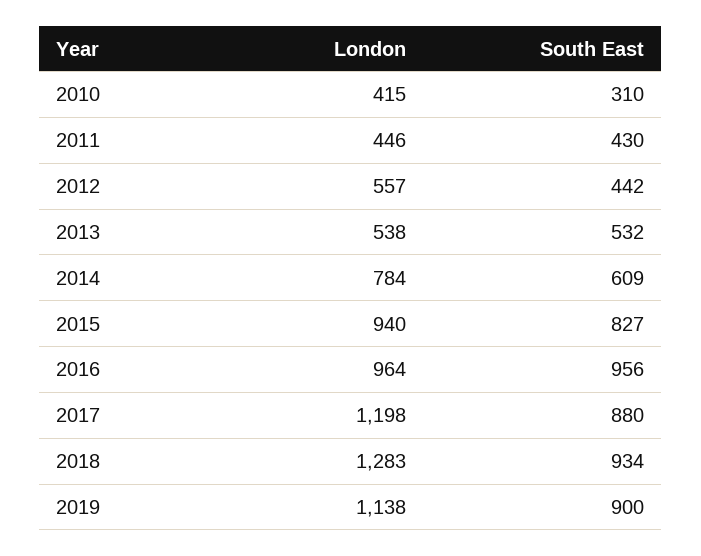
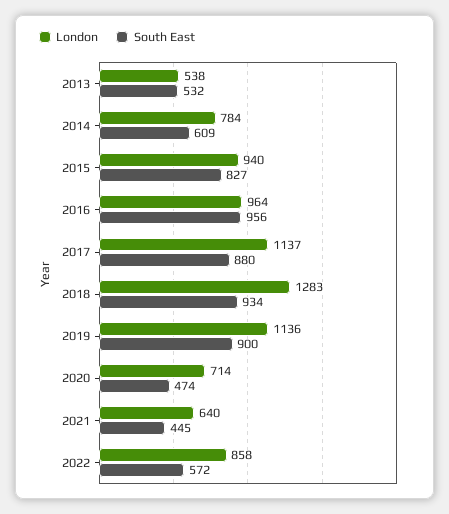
London, 2010: 415 -> none
South East, 2010: 310 -> none
London, 2011: 446 -> none
South East, 2011: 430 -> none
London, 2012: 557 -> none
South East, 2012: 442 -> none
London, 2017: 1198 -> 1137
London, 2019: 1138 -> 1136
London, 2020: none -> 714
South East, 2020: none -> 474
London, 2021: none -> 640
South East, 2021: none -> 445
London, 2022: none -> 858
South East, 2022: none -> 572

